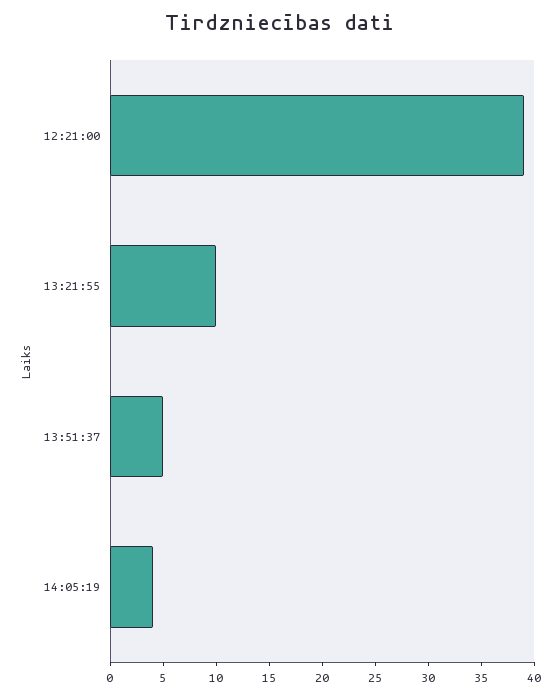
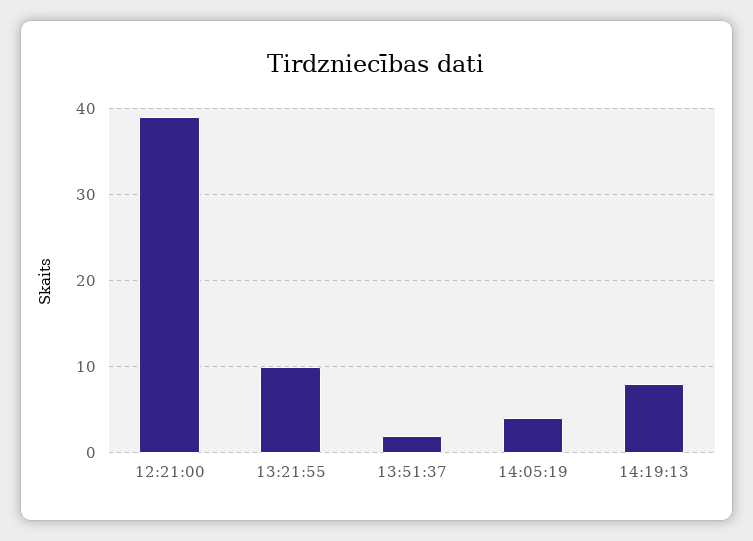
13:51:37: 5 -> 2
14:19:13: none -> 8

